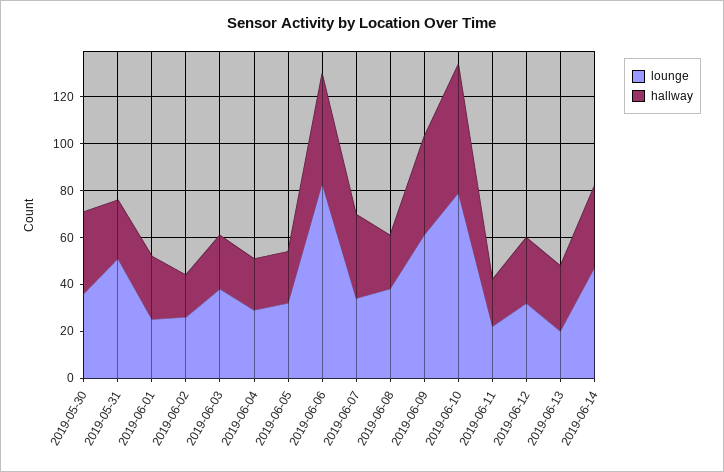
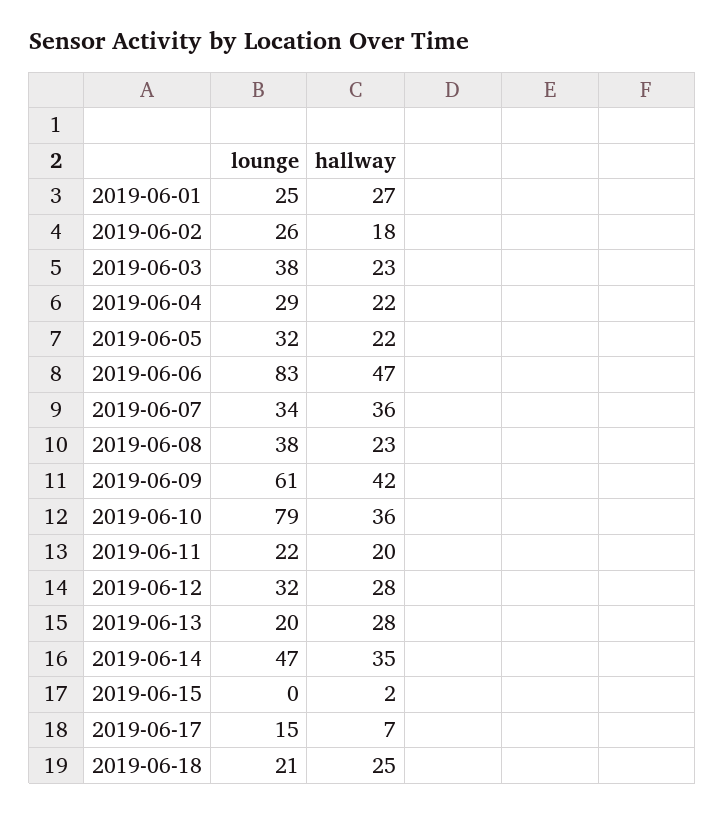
lounge, 2019-05-30: 35 -> none
hallway, 2019-05-30: 35 -> none
lounge, 2019-05-31: 50 -> none
hallway, 2019-05-31: 25 -> none
hallway, 2019-06-10: 55 -> 36
lounge, 2019-06-15: none -> 0
hallway, 2019-06-15: none -> 2
lounge, 2019-06-17: none -> 15
hallway, 2019-06-17: none -> 7
lounge, 2019-06-18: none -> 21
hallway, 2019-06-18: none -> 25

